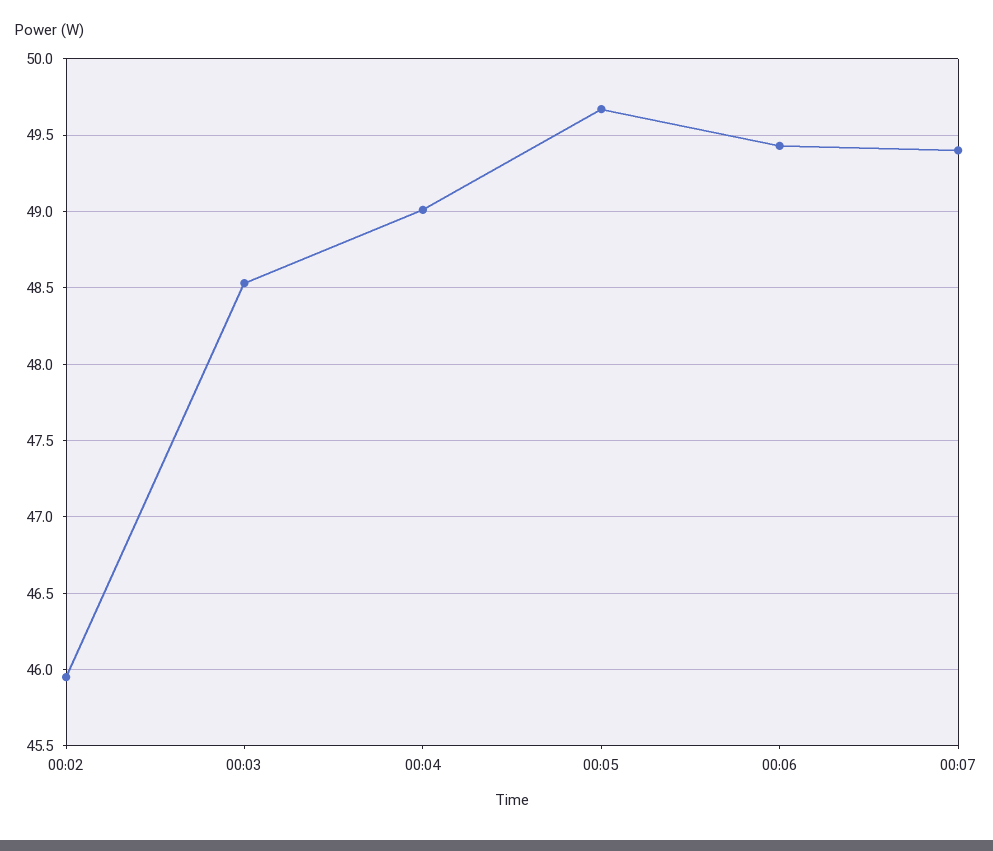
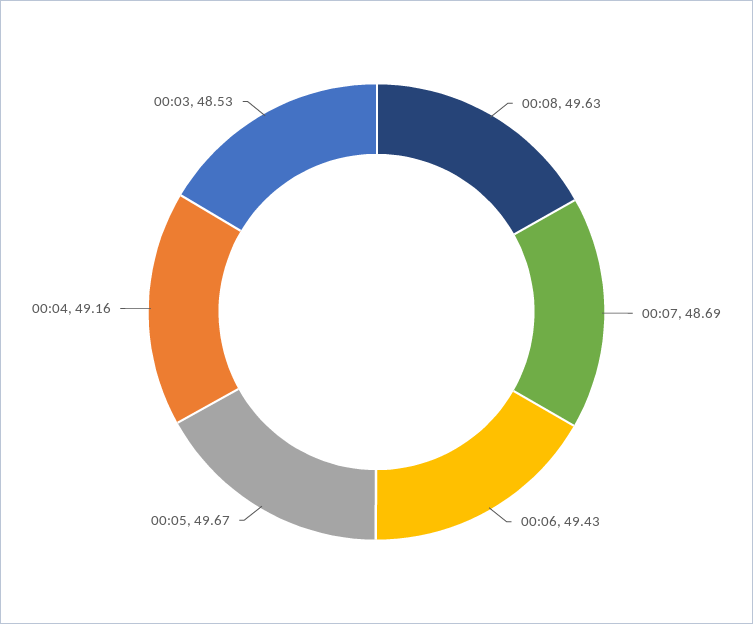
00:02: 45.95 -> none
00:04: 49 -> 49.16
00:07: 49.4 -> 48.69
00:08: none -> 49.63

